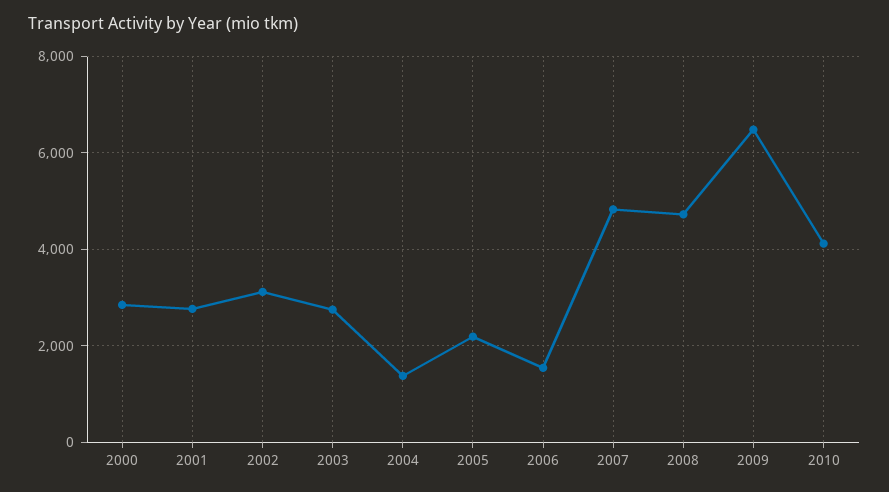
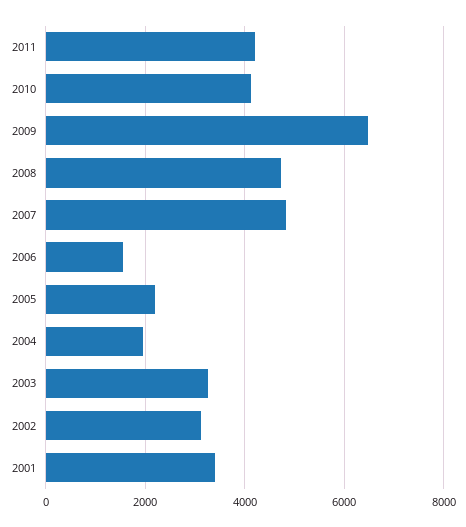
2000: 2800 -> none
2001: 2800 -> 3400
2003: 2800 -> 3200
2004: 1400 -> 2000
2011: none -> 4200

